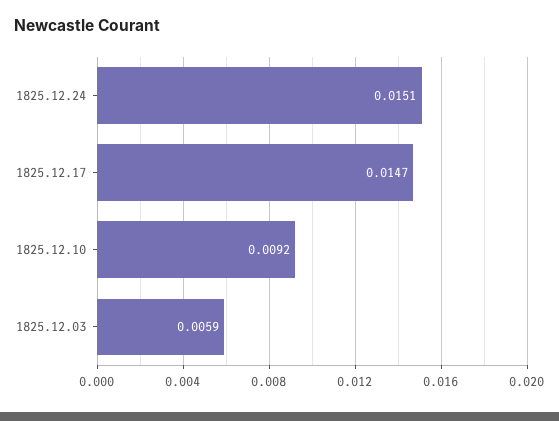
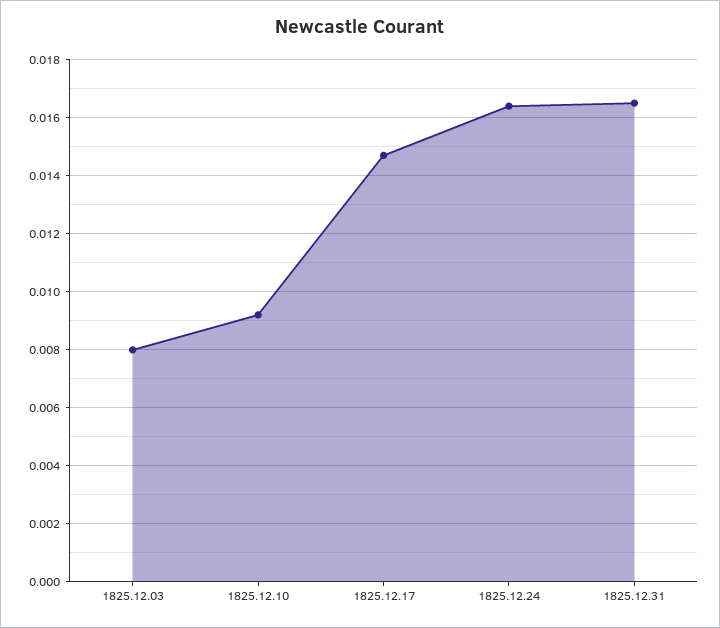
1825.12.24: 0.0151 -> 0.0165
1825.12.03: 0.0059 -> 0.008
1825.12.31: none -> 0.0165

